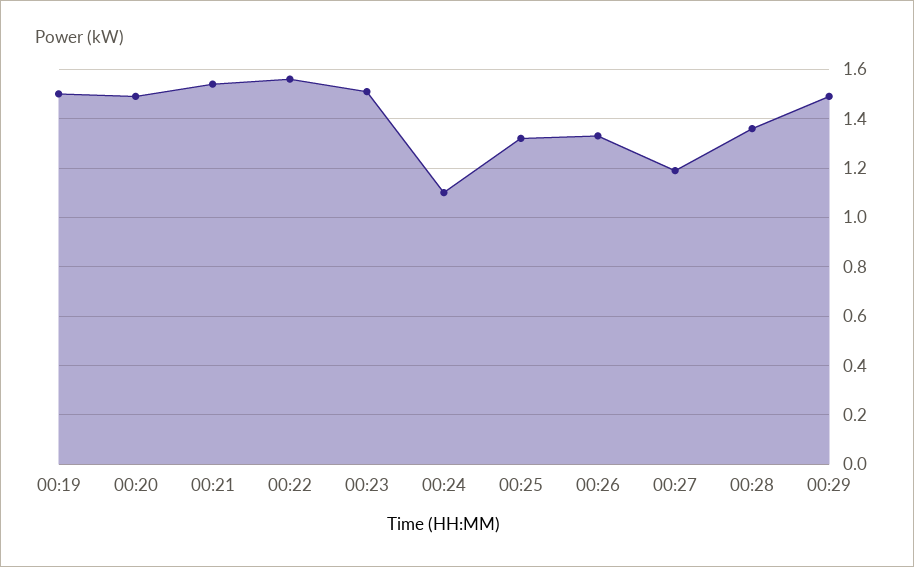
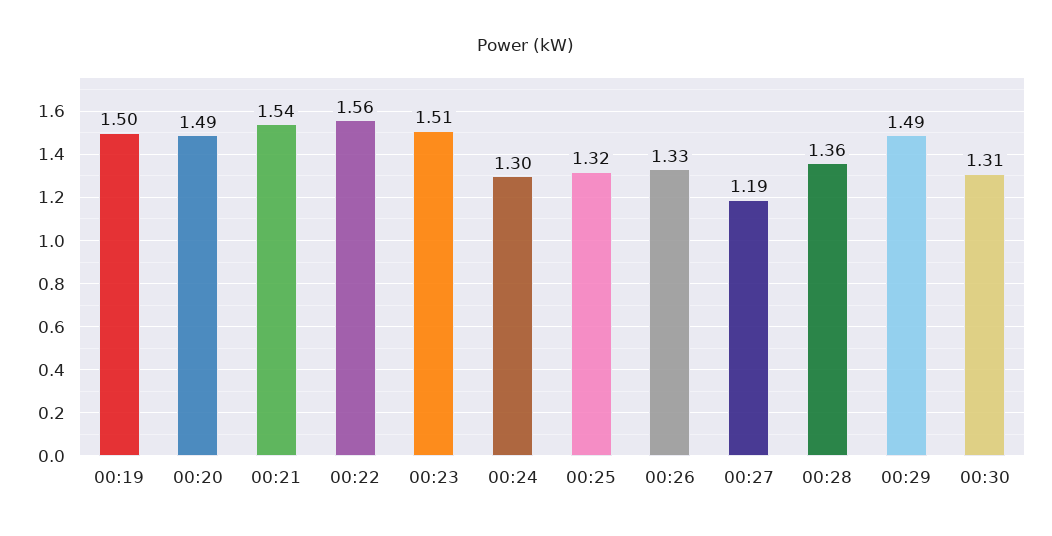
00:24: 1.1 -> 1.3
00:30: none -> 1.31

